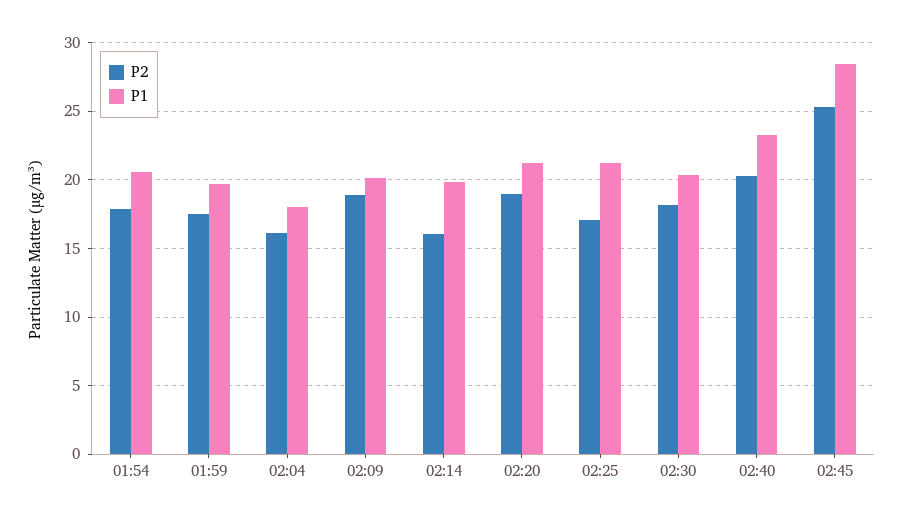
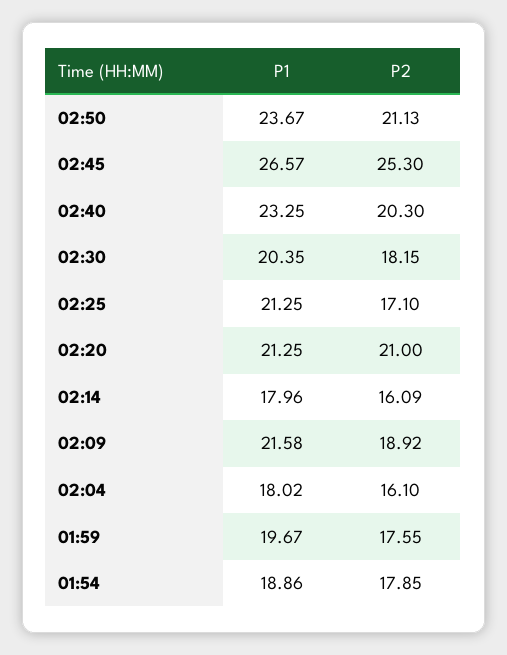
P1, 01:54: 20.5 -> 18.86
P1, 02:09: 20 -> 21.58
P1, 02:14: 20 -> 17.96
P2, 02:20: 19 -> 21
P1, 02:45: 28.5 -> 26.57
P1, 02:50: none -> 23.67
P2, 02:50: none -> 21.13

